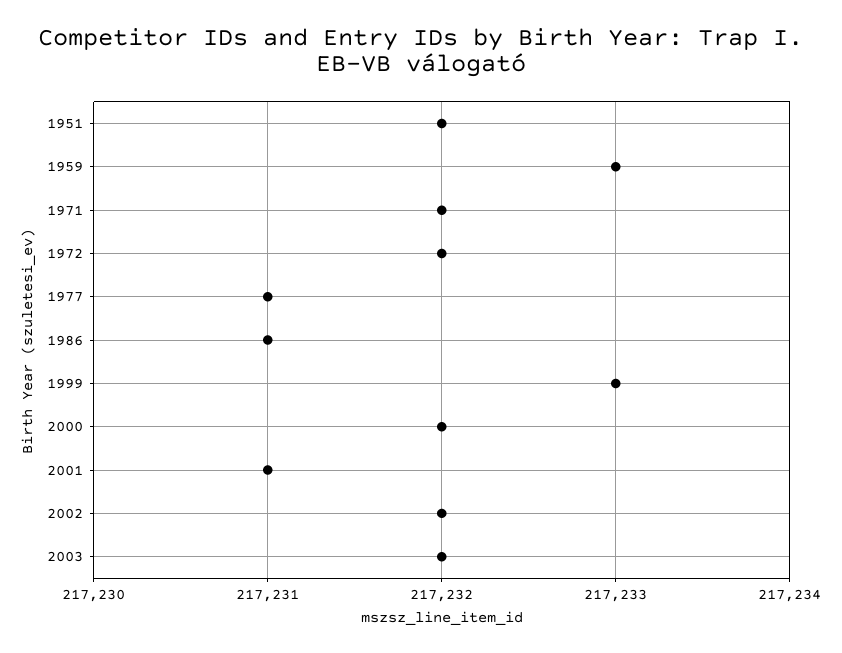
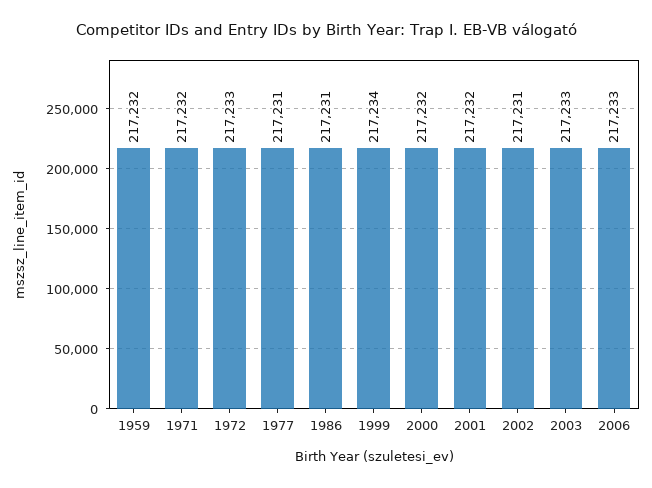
1951: 217232 -> none
1959: 217233 -> 217232
1972: 217232 -> 217233
1999: 217233 -> 217234
2001: 217231 -> 217232
2002: 217232 -> 217231
2003: 217232 -> 217233
2006: none -> 217233

